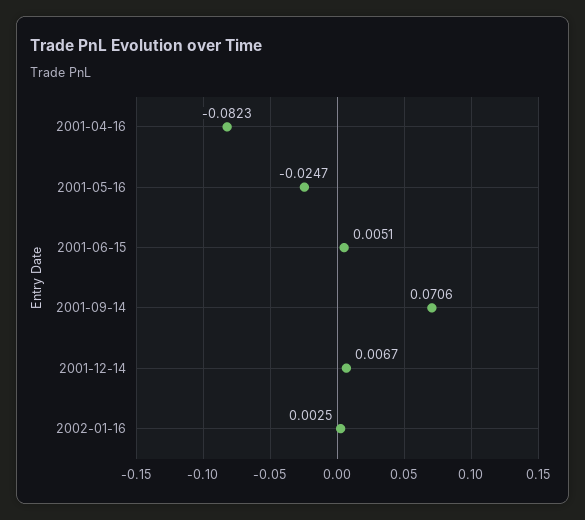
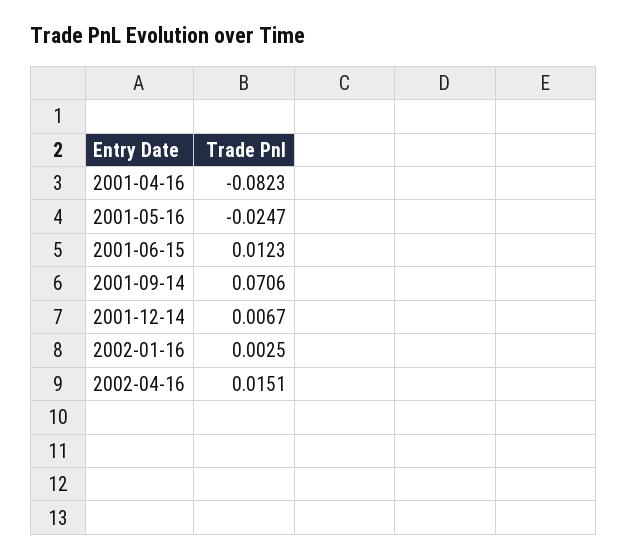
2001-06-15: 0.0051 -> 0.0123
2002-04-16: none -> 0.0151

